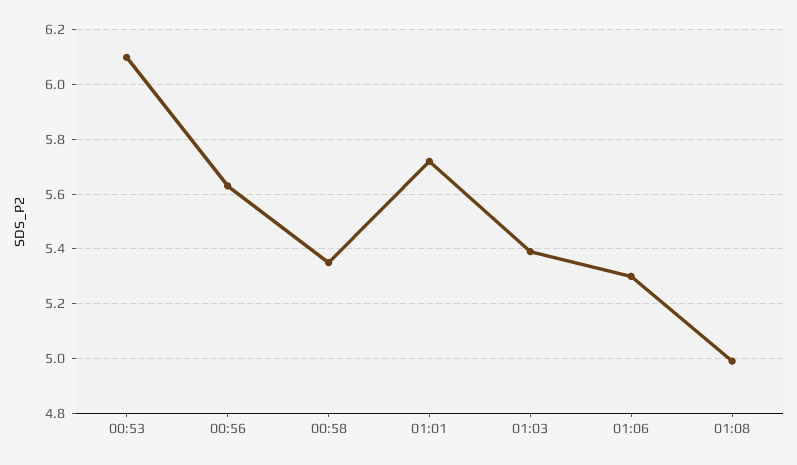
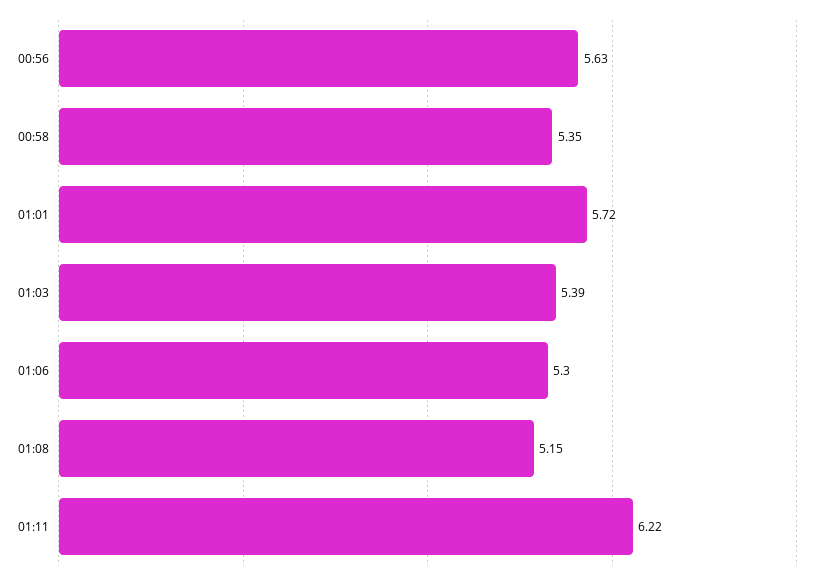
00:53: 6.1 -> none
01:08: 5 -> 5.15
01:11: none -> 6.22

